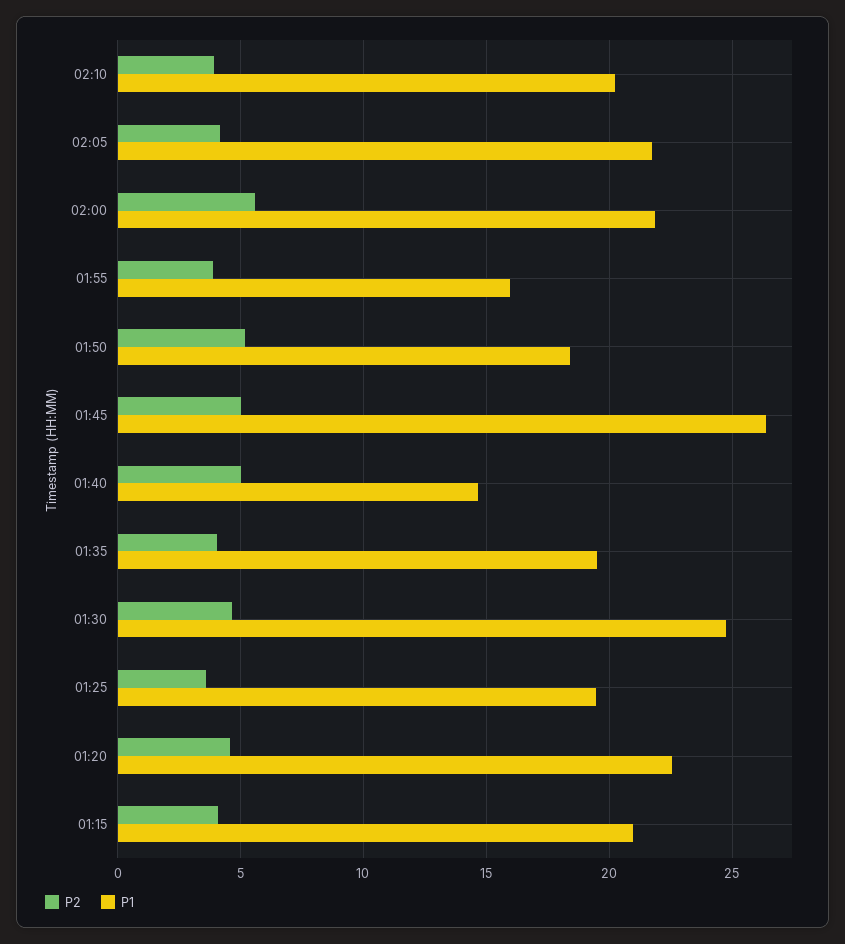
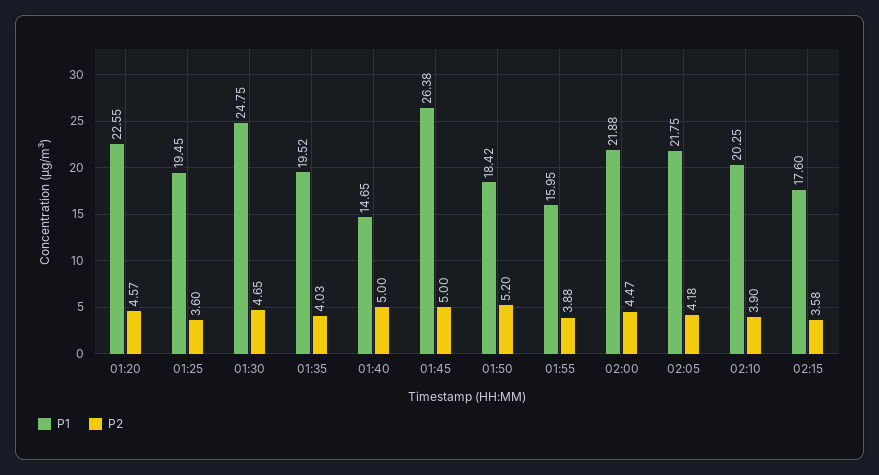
P2, 02:00: 5.5 -> 4.47
P2, 01:15: 4 -> none
P1, 01:15: 21 -> none
P1, 02:15: none -> 17.6
P2, 02:15: none -> 3.58

